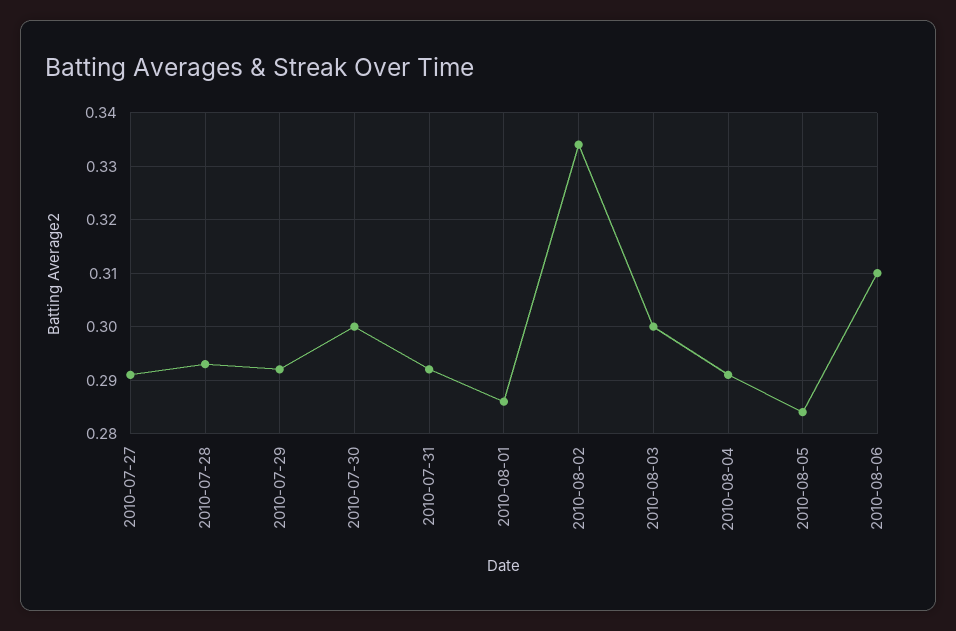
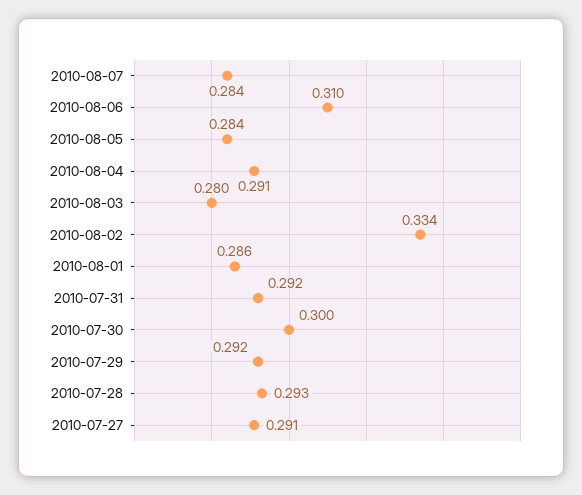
2010-08-03: 0.3 -> 0.28
2010-08-07: none -> 0.284

